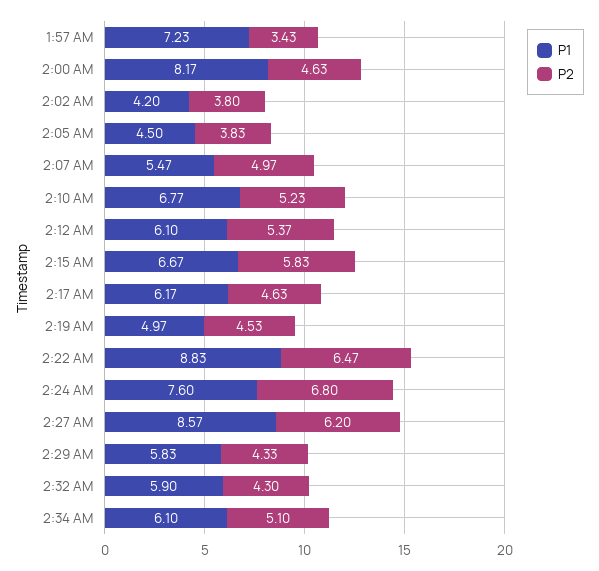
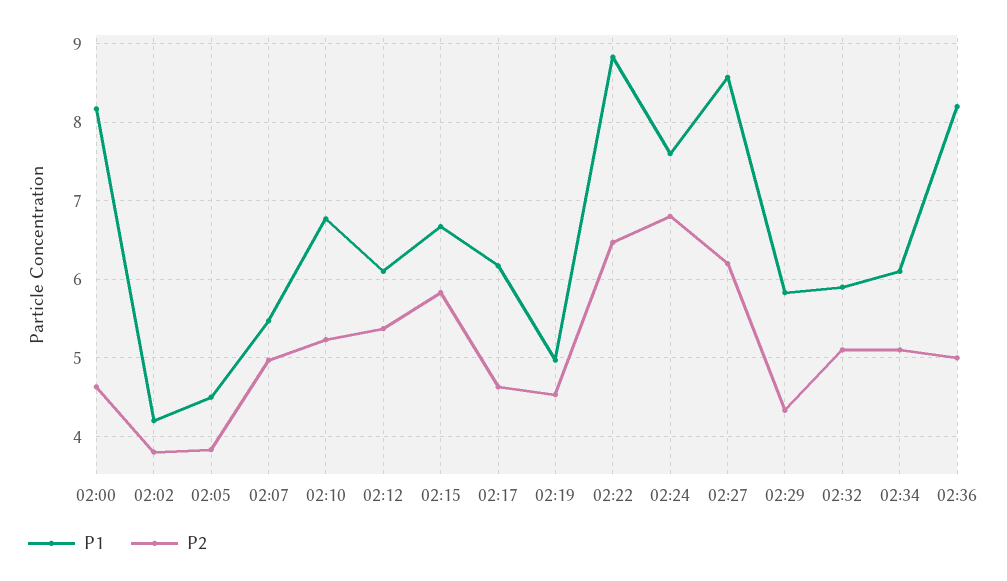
P1, 1:57 AM: 7.23 -> none
P2, 1:57 AM: 3.43 -> none
P2, 2:32 AM: 4.3 -> 5.1
P1, 02:36: none -> 8.2
P2, 02:36: none -> 5

